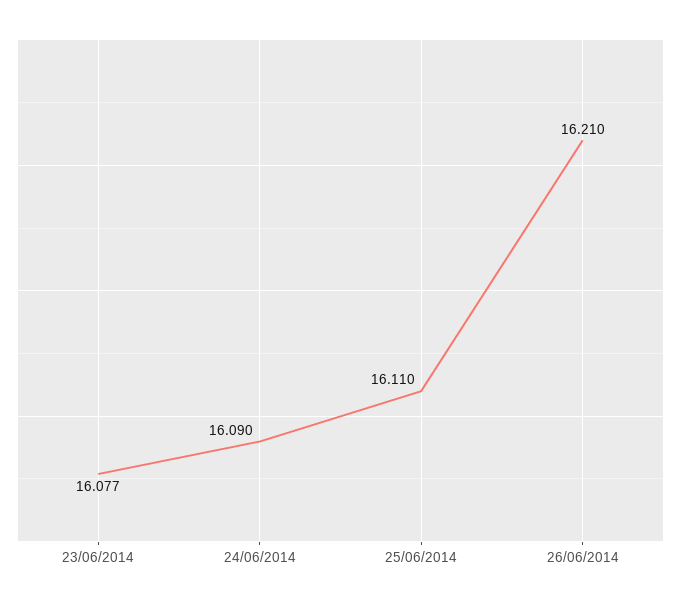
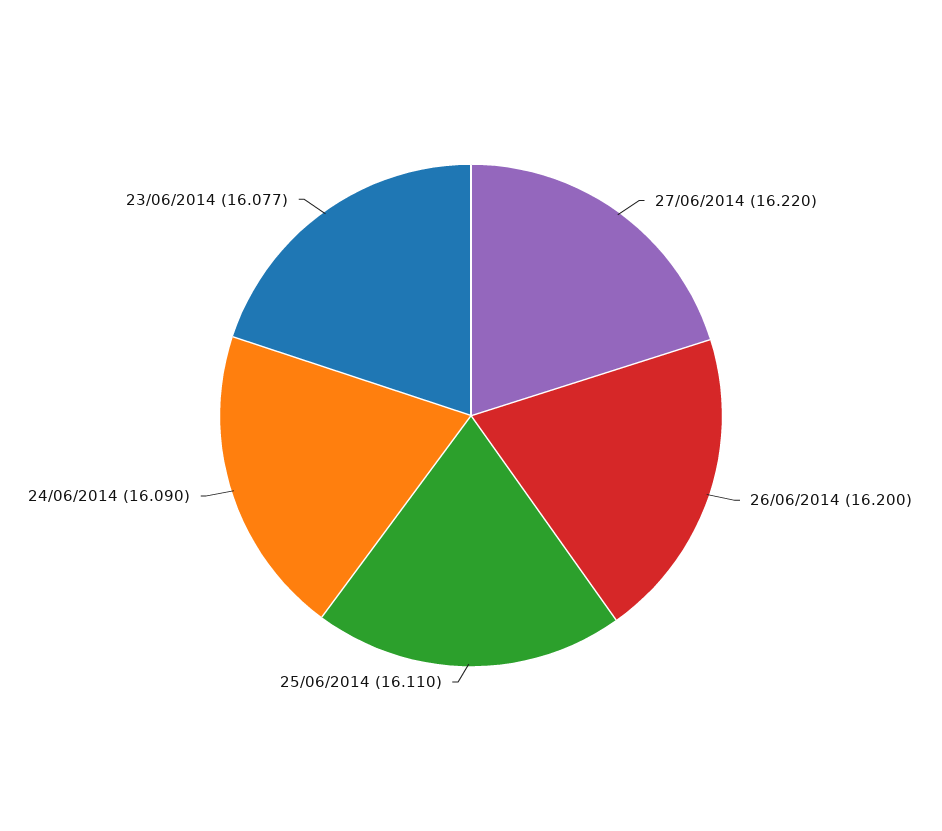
26/06/2014: 16.21 -> 16.2
27/06/2014: none -> 16.22

